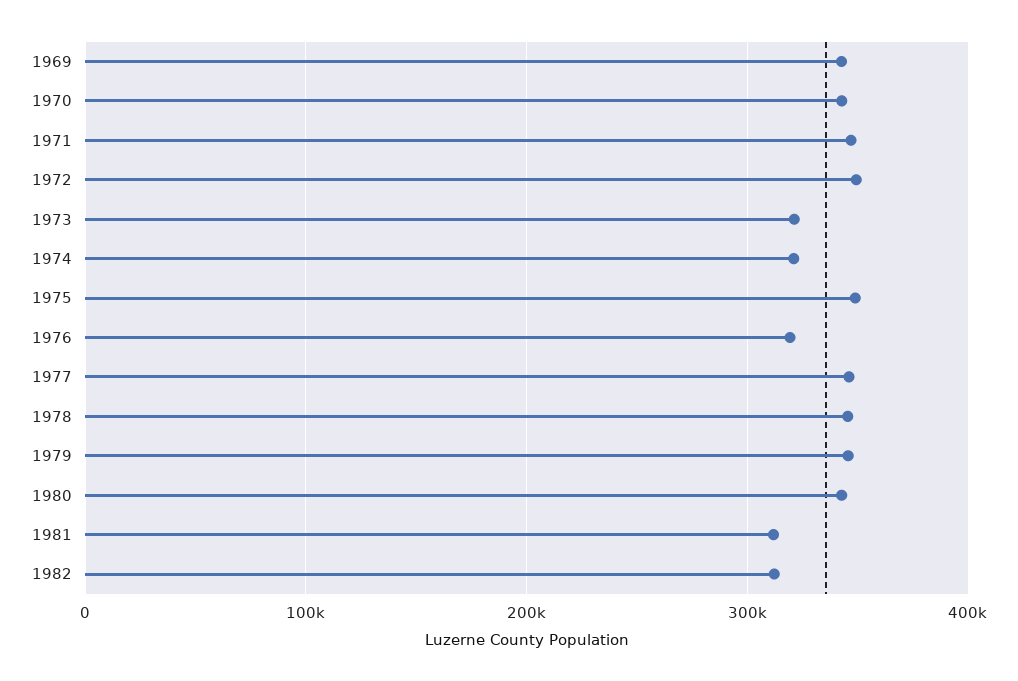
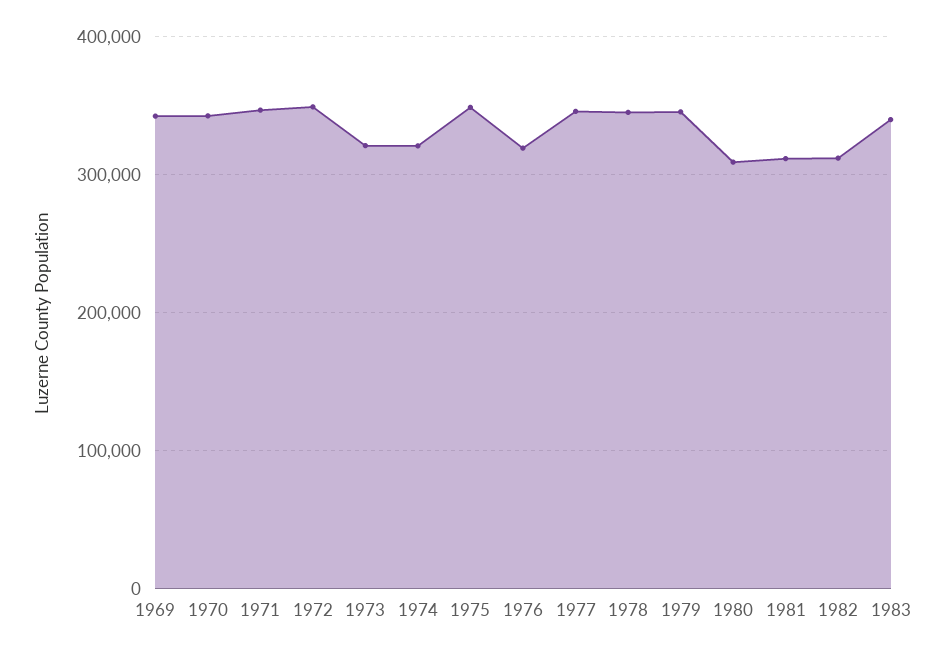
1980: 340000 -> 310000
1983: none -> 340000

